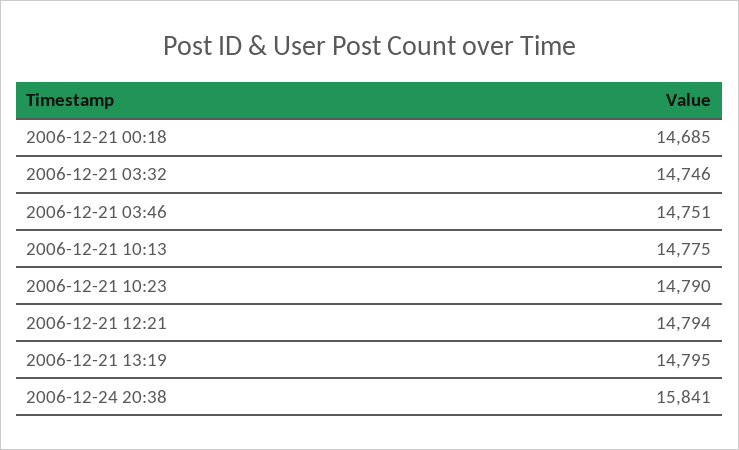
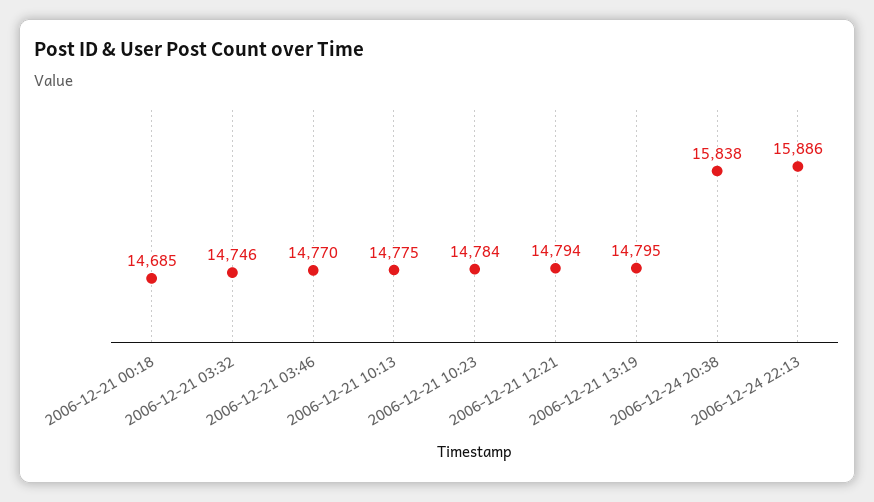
2006-12-21 03:46: 14751 -> 14770
2006-12-21 10:23: 14790 -> 14784
2006-12-24 20:38: 15841 -> 15838
2006-12-24 22:13: none -> 15886

